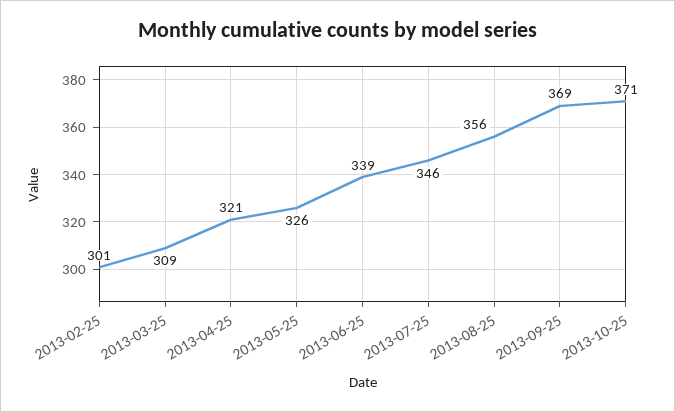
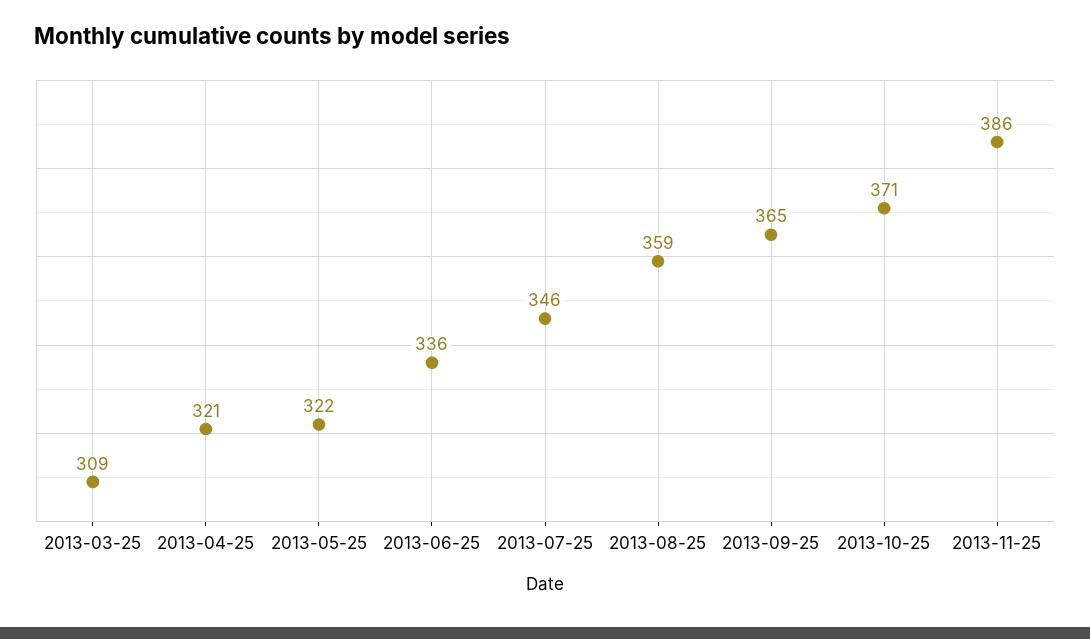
2013-02-25: 301 -> none
2013-05-25: 326 -> 322
2013-06-25: 339 -> 336
2013-08-25: 356 -> 359
2013-09-25: 369 -> 365
2013-11-25: none -> 386

